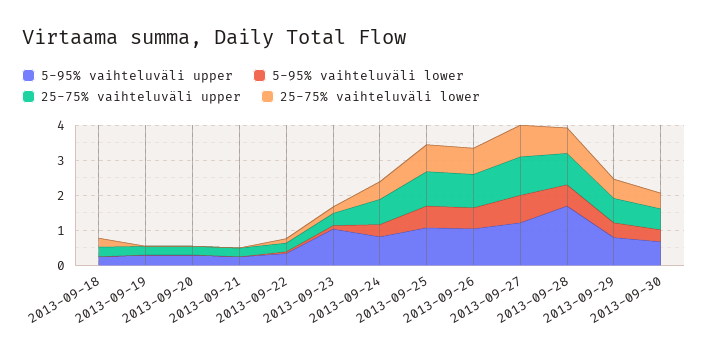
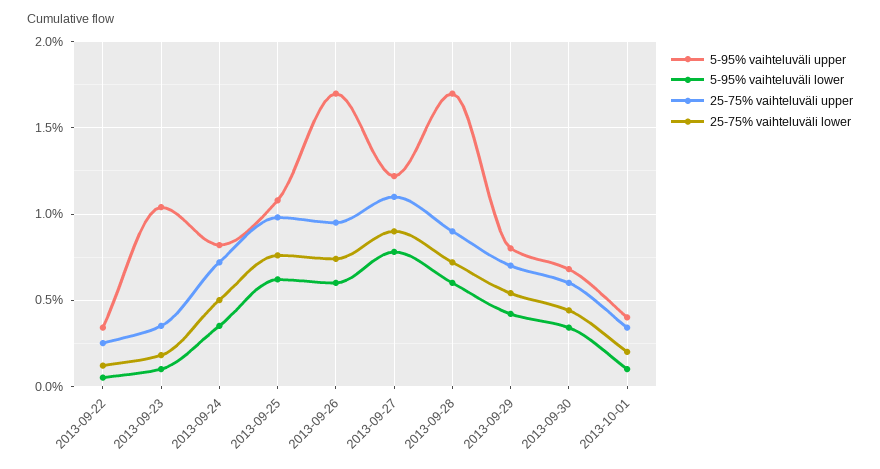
5-95% vaihteluväli upper, 2013-09-18: 0.25 -> none
5-95% vaihteluväli lower, 2013-09-18: 0 -> none
25-75% vaihteluväli upper, 2013-09-18: 0.25 -> none
25-75% vaihteluväli lower, 2013-09-18: 0.25 -> none
5-95% vaihteluväli upper, 2013-09-19: 0.25 -> none
5-95% vaihteluväli lower, 2013-09-19: 0 -> none
25-75% vaihteluväli upper, 2013-09-19: 0.25 -> none
25-75% vaihteluväli lower, 2013-09-19: 0 -> none
5-95% vaihteluväli upper, 2013-09-20: 0.25 -> none
5-95% vaihteluväli lower, 2013-09-20: 0 -> none
25-75% vaihteluväli upper, 2013-09-20: 0.25 -> none
25-75% vaihteluväli lower, 2013-09-20: 0 -> none
5-95% vaihteluväli upper, 2013-09-21: 0.25 -> none
5-95% vaihteluväli lower, 2013-09-21: 0 -> none
25-75% vaihteluväli upper, 2013-09-21: 0.25 -> none
25-75% vaihteluväli lower, 2013-09-21: 0 -> none
5-95% vaihteluväli upper, 2013-09-26: 1 -> 1.7
5-95% vaihteluväli upper, 2013-10-01: none -> 0.4
5-95% vaihteluväli lower, 2013-10-01: none -> 0.1
25-75% vaihteluväli upper, 2013-10-01: none -> 0.35
25-75% vaihteluväli lower, 2013-10-01: none -> 0.2

